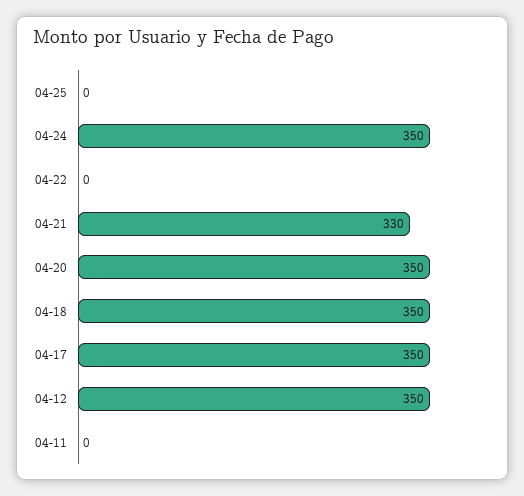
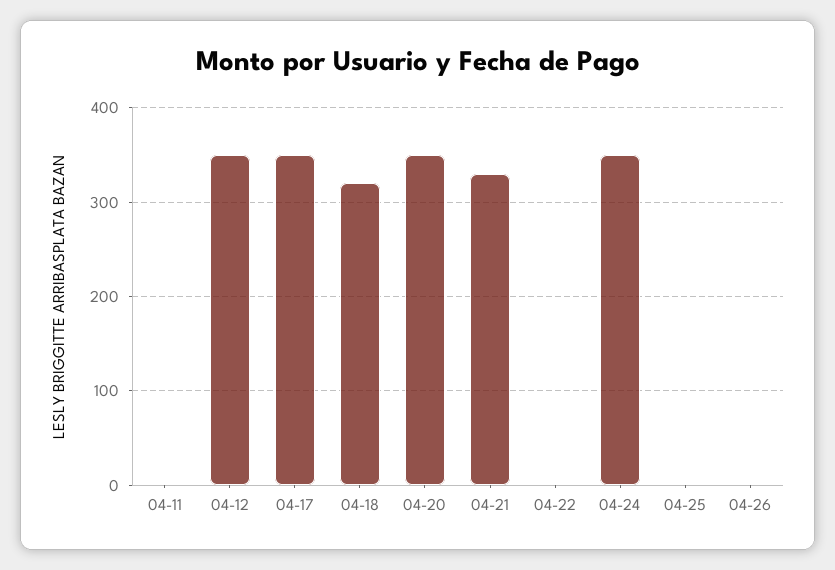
04-18: 350 -> 320
04-26: none -> 0

